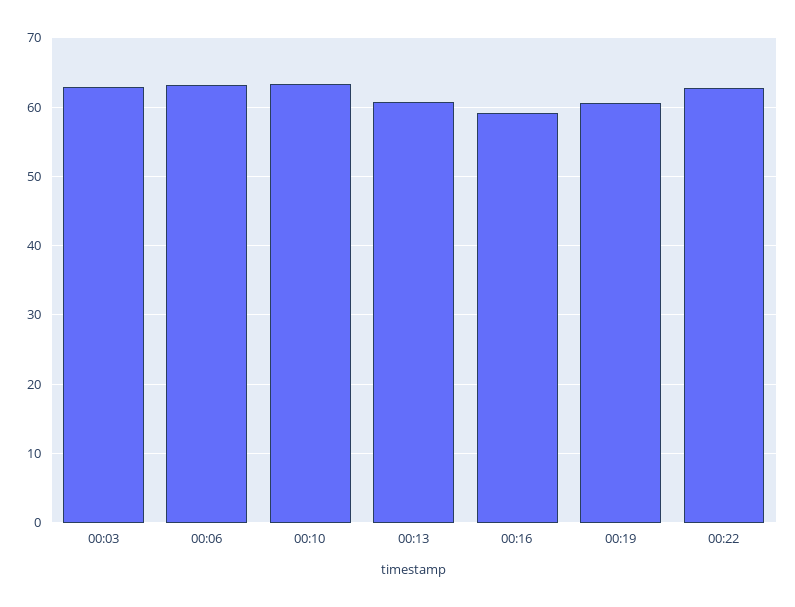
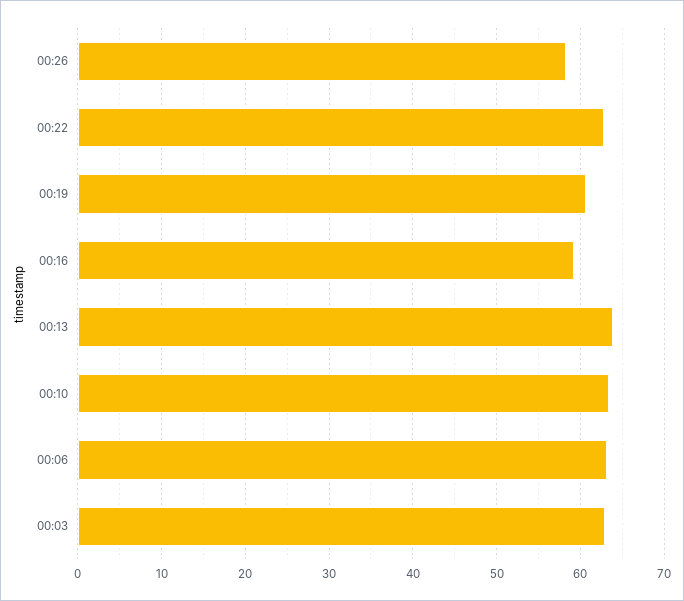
00:13: 61 -> 64
00:26: none -> 58

